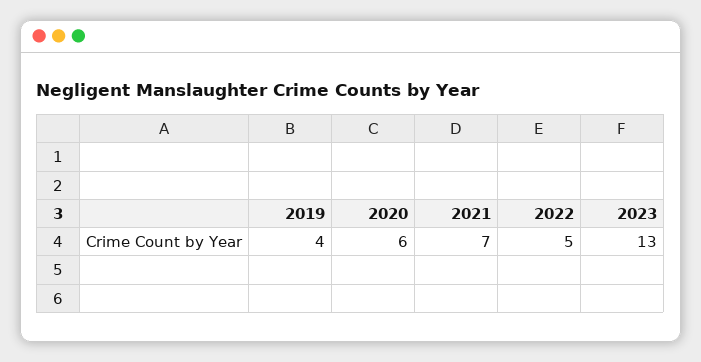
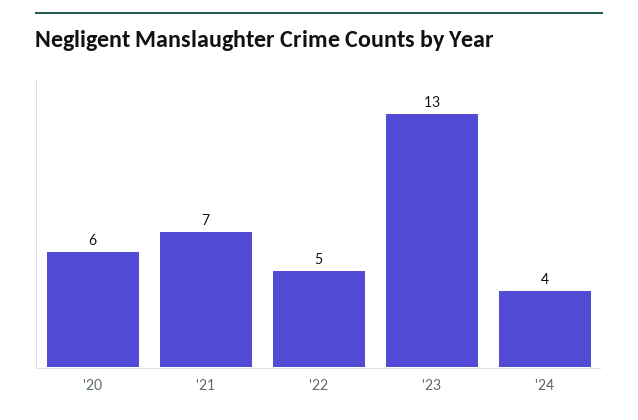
2019: 4 -> none
'24: none -> 4

